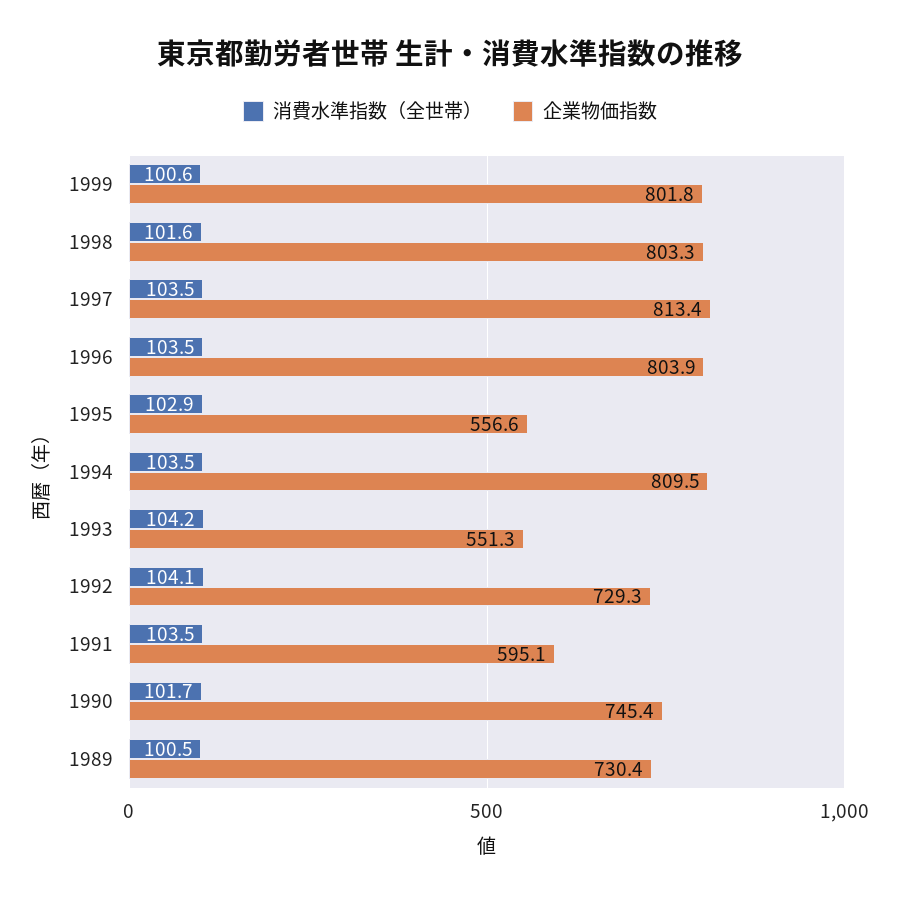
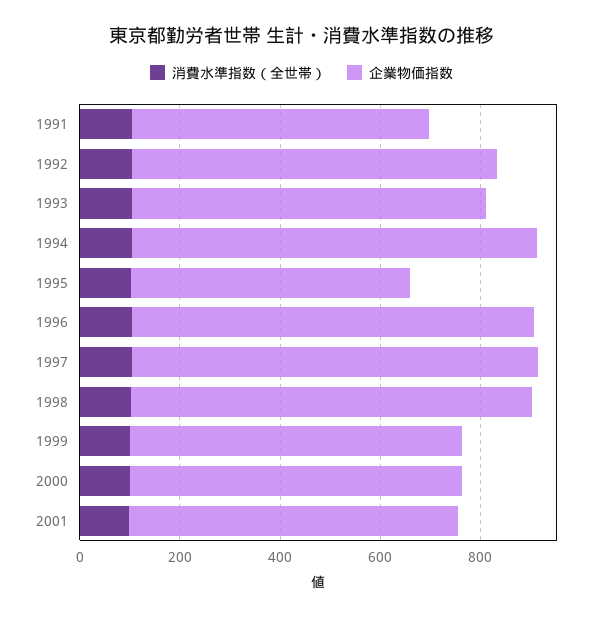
企業物価指数, 1999: 801.8 -> 650
企業物価指数, 1993: 551.3 -> 700
消費水準指数（全世帯）, 1990: 101.7 -> none
企業物価指数, 1990: 745.4 -> none
消費水準指数（全世帯）, 1989: 100.5 -> none
企業物価指数, 1989: 730.4 -> none
消費水準指数（全世帯）, 2000: none -> 100
企業物価指数, 2000: none -> 650
消費水準指数（全世帯）, 2001: none -> 100
企業物価指数, 2001: none -> 650

